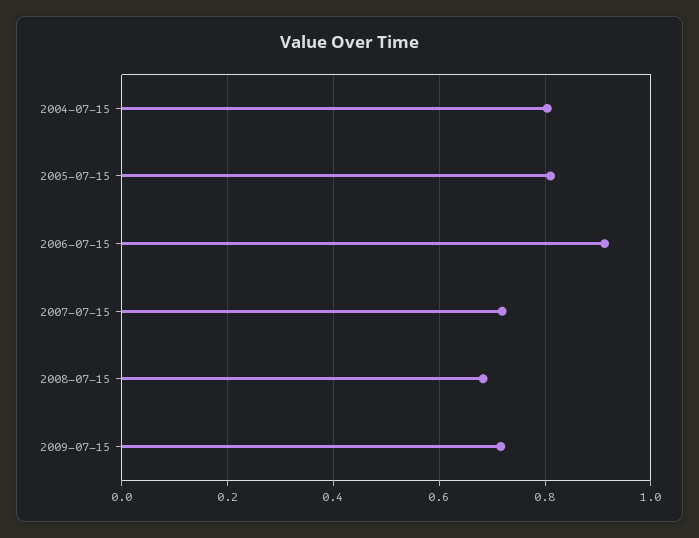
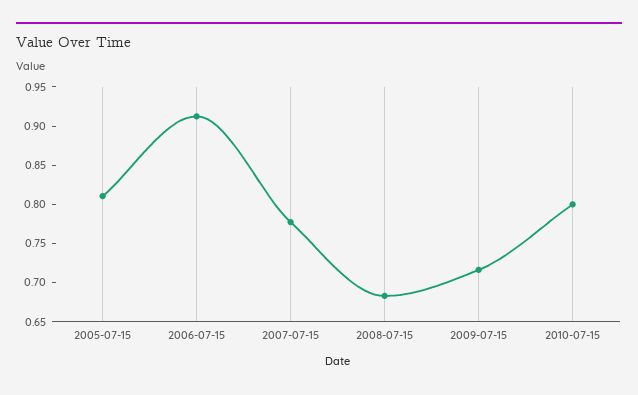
2004-07-15: 0.8 -> none
2007-07-15: 0.72 -> 0.775
2010-07-15: none -> 0.8

